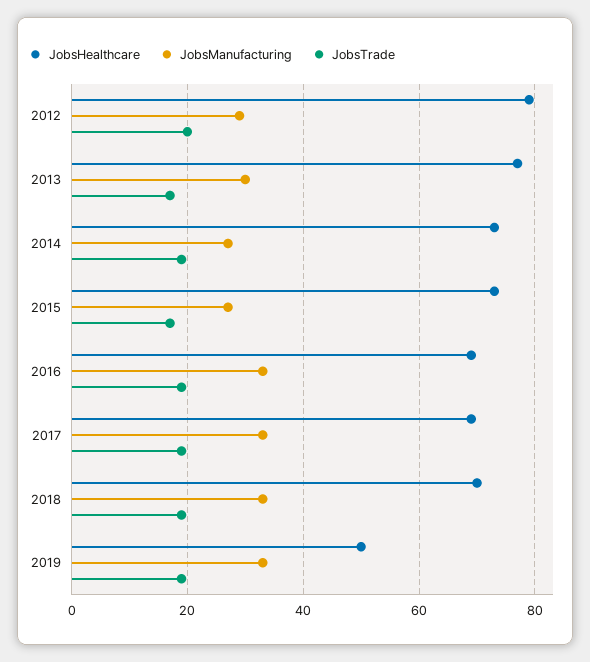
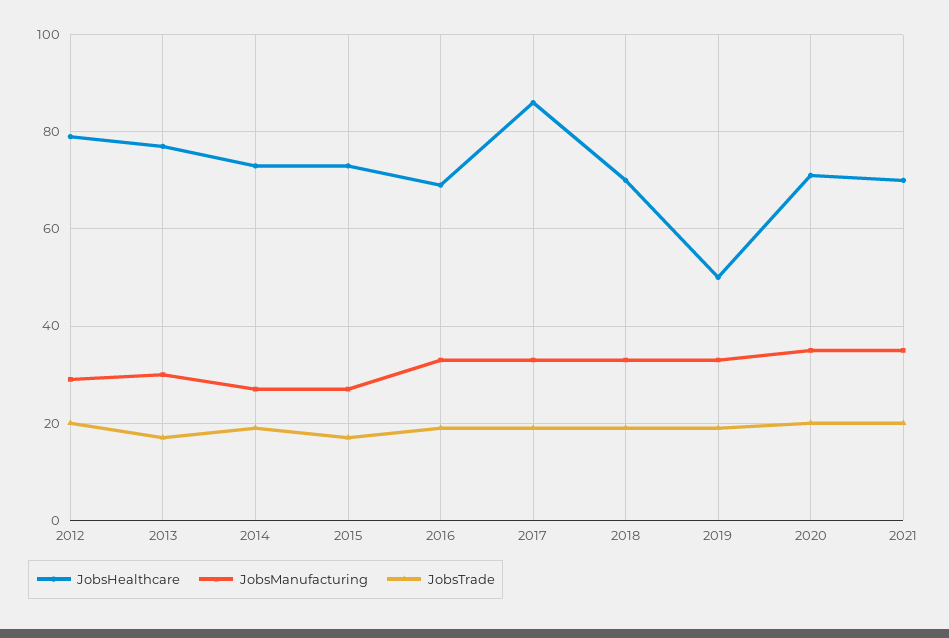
JobsHealthcare, 2017: 70 -> 85
JobsHealthcare, 2020: none -> 70
JobsManufacturing, 2020: none -> 35
JobsTrade, 2020: none -> 20
JobsHealthcare, 2021: none -> 70
JobsManufacturing, 2021: none -> 35
JobsTrade, 2021: none -> 20

